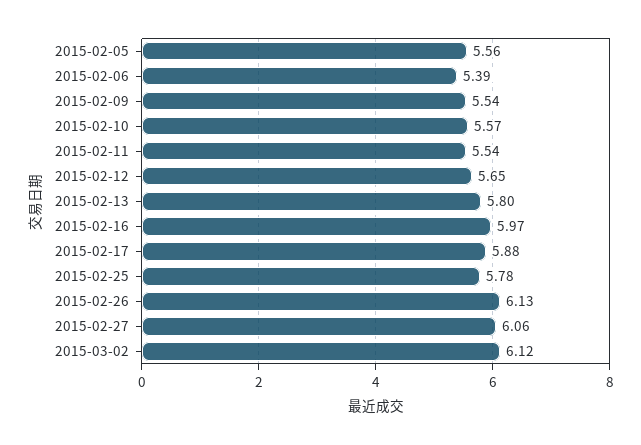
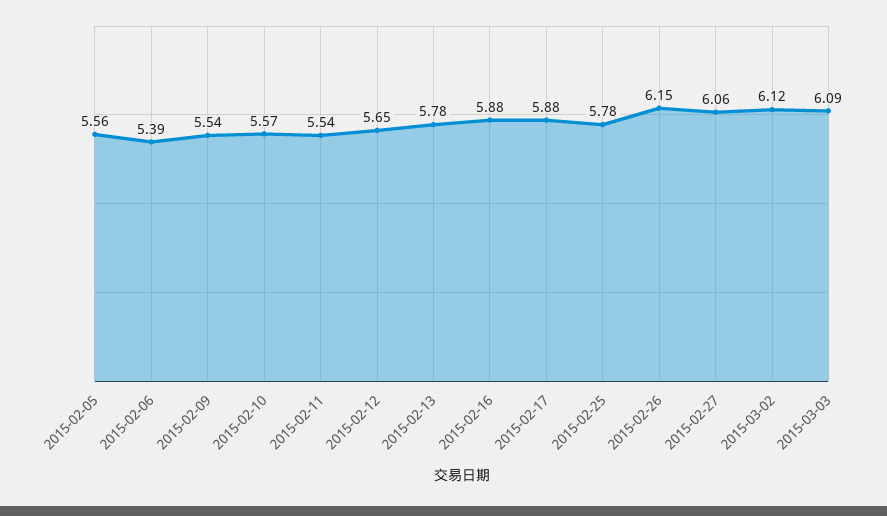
2015-02-13: 5.8 -> 5.78
2015-02-16: 5.97 -> 5.88
2015-02-26: 6.13 -> 6.15
2015-03-03: none -> 6.09

